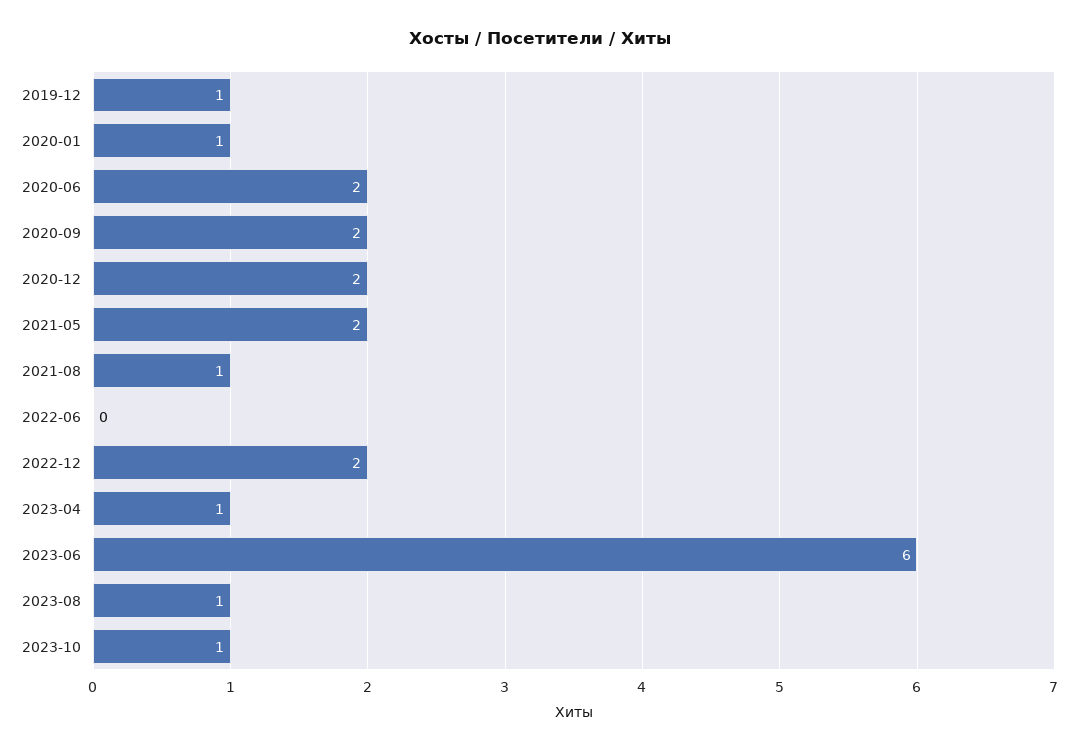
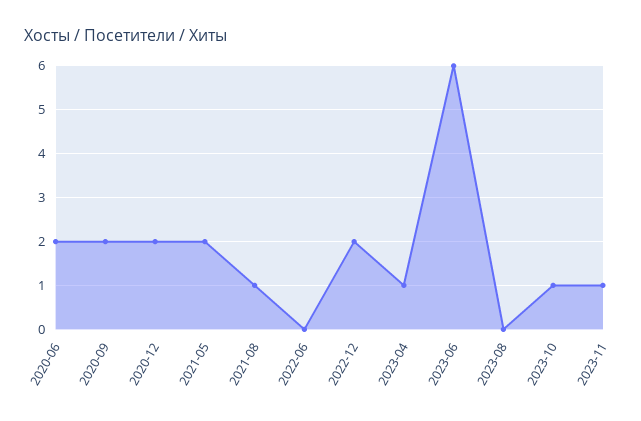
2019-12: 1 -> none
2020-01: 1 -> none
2023-08: 1 -> 0
2023-11: none -> 1

